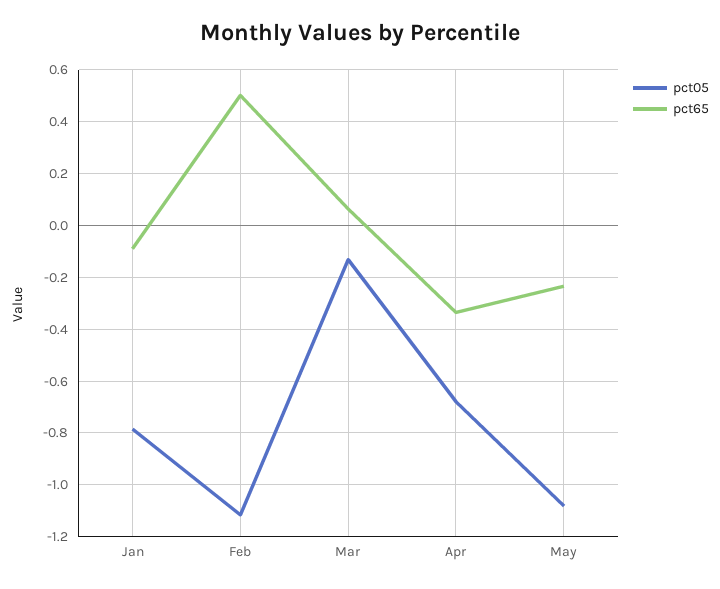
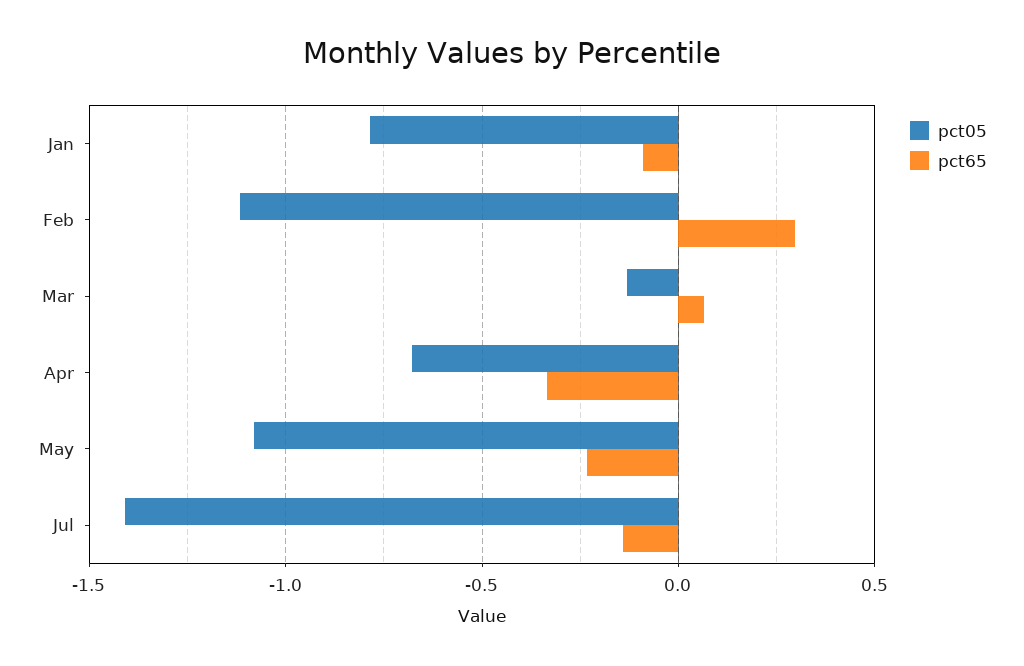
pct65, Feb: 0.5 -> 0.3
pct05, Jul: none -> -1.4
pct65, Jul: none -> -0.15

